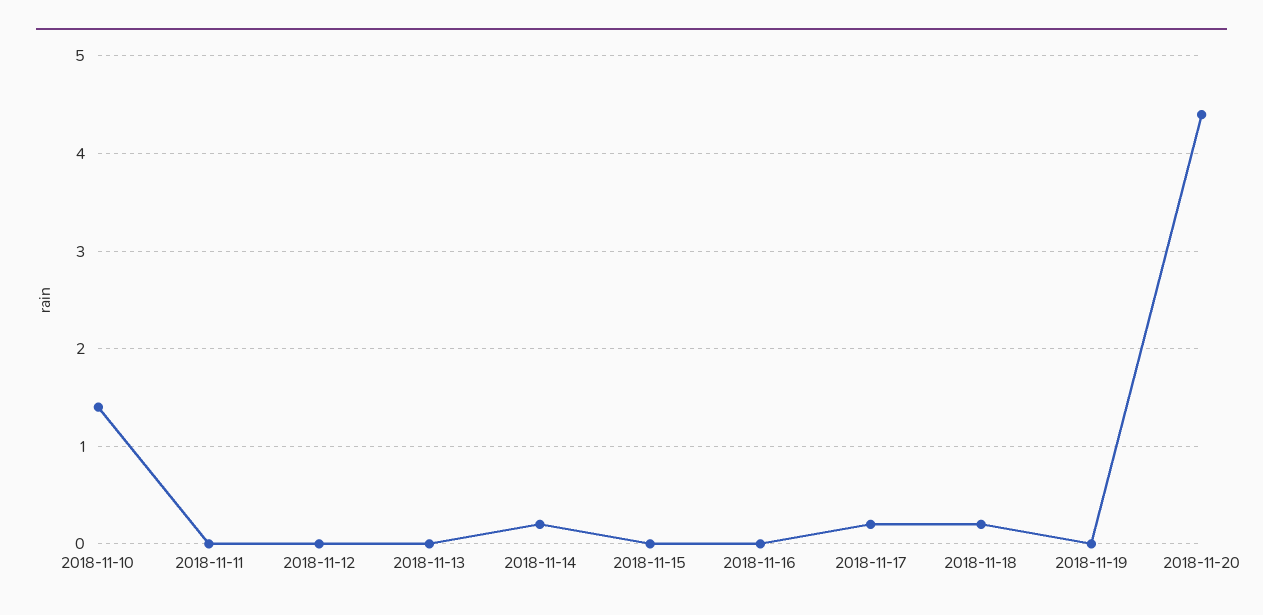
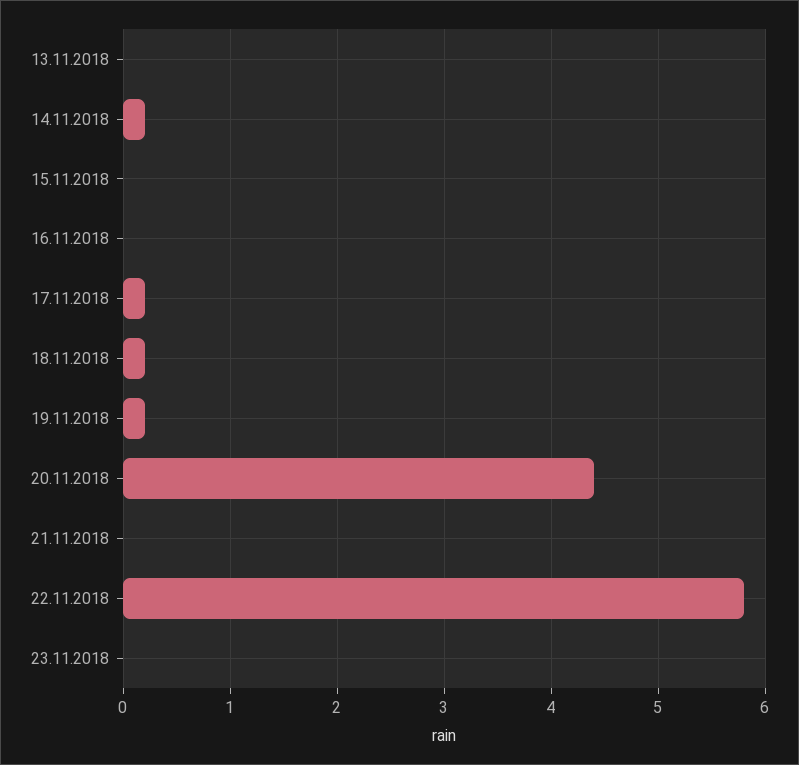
2018-11-10: 1.4 -> none
2018-11-11: 0 -> none
2018-11-12: 0 -> none
2018-11-19: 0 -> 0.2
21.11.2018: none -> 0
22.11.2018: none -> 5.8
23.11.2018: none -> 0

